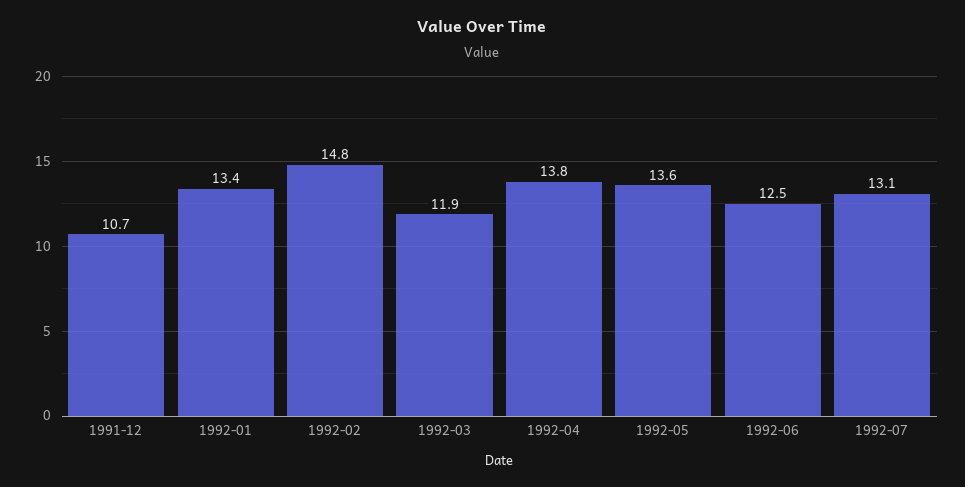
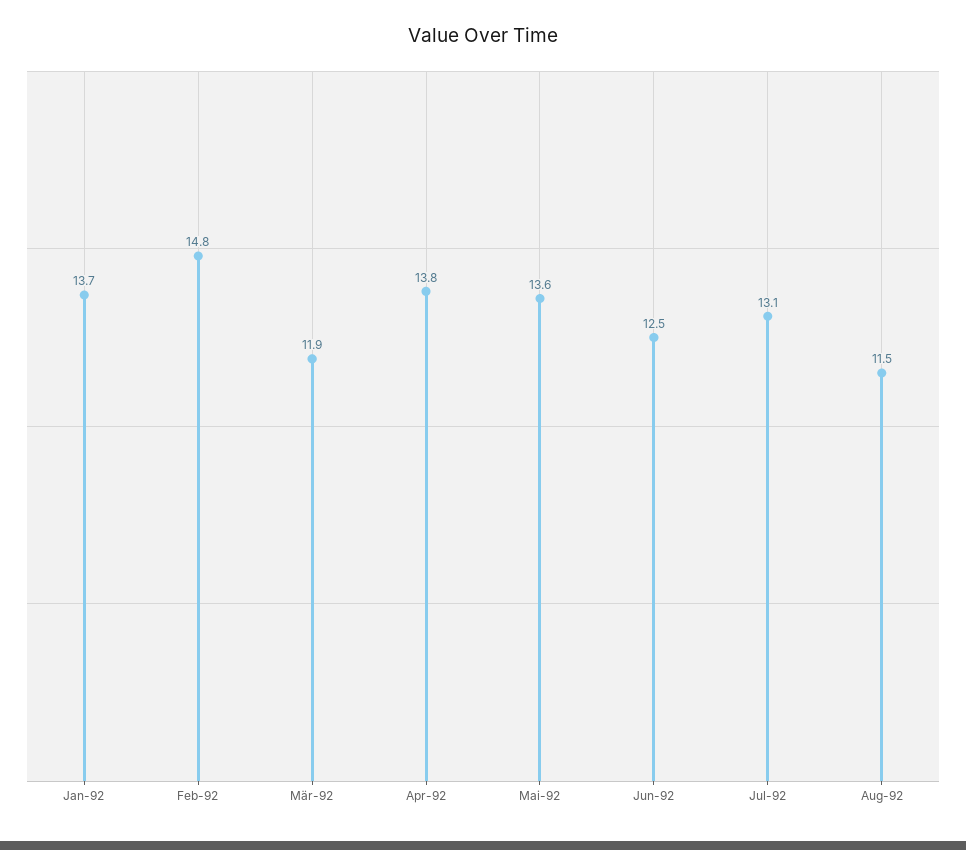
1991-12: 10.7 -> none
1992-01: 13.4 -> 13.7
Aug-92: none -> 11.5

